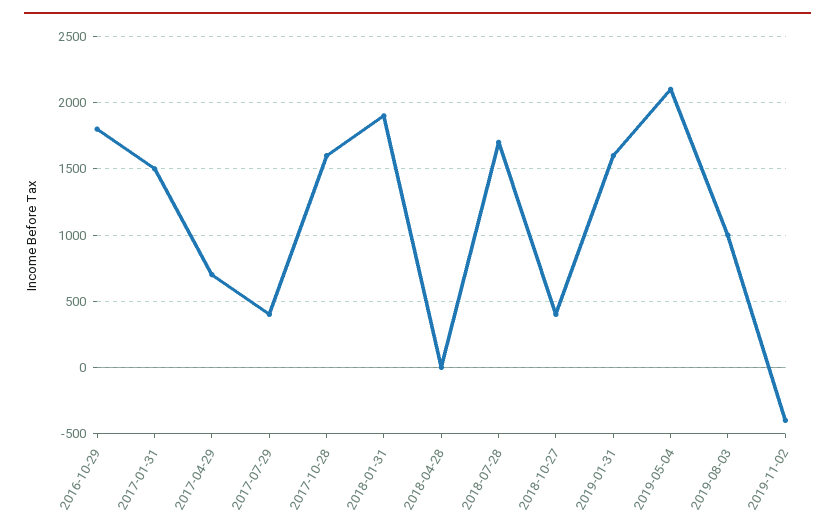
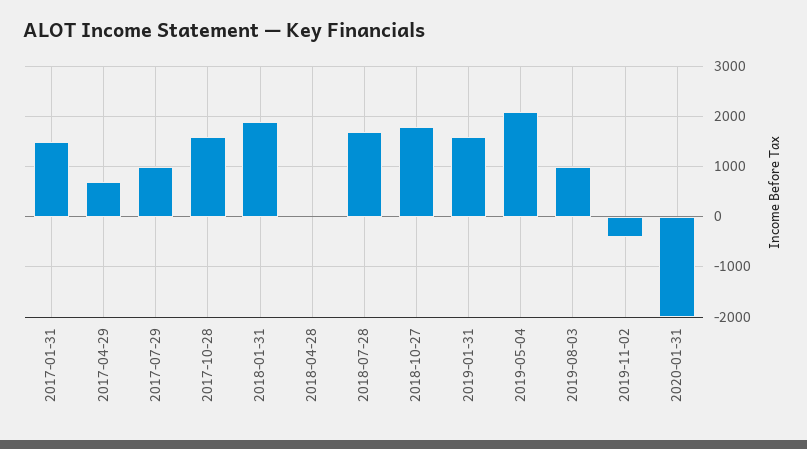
2016-10-29: 1800 -> none
2017-07-29: 400 -> 1000
2018-10-27: 400 -> 1800
2020-01-31: none -> -2000

